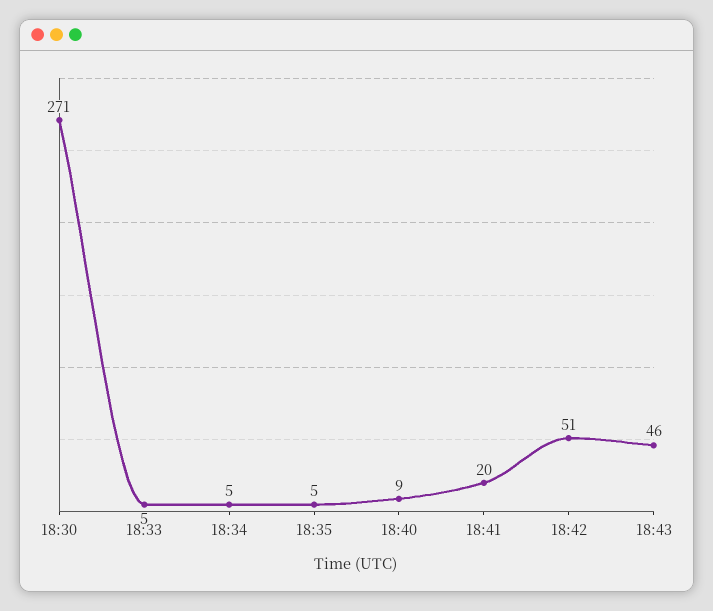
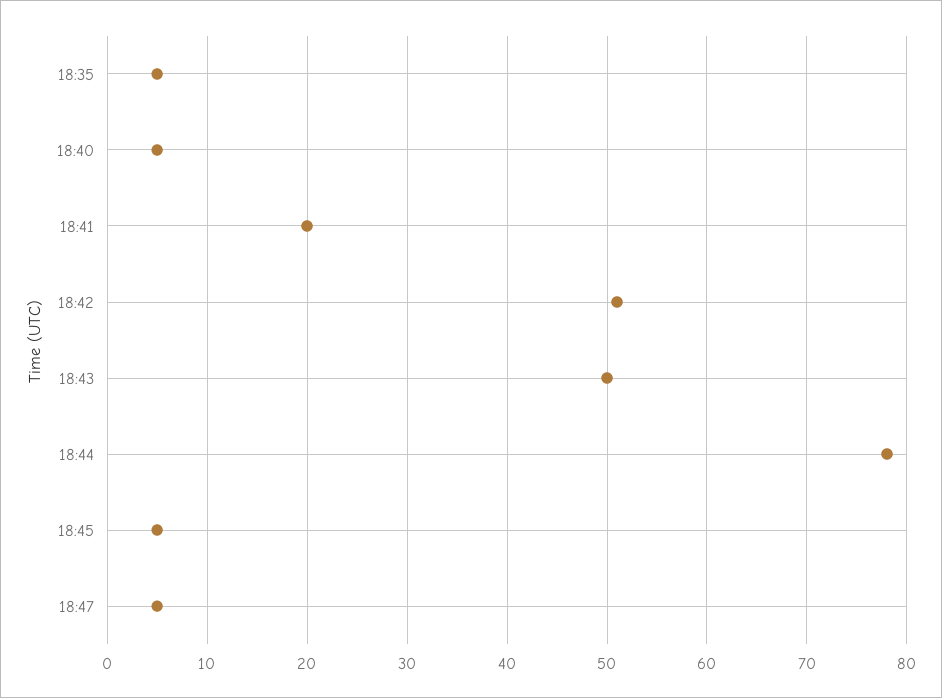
18:30: 271 -> none
18:33: 5 -> none
18:34: 5 -> none
18:40: 9 -> 5
18:43: 46 -> 50
18:44: none -> 78
18:45: none -> 5
18:47: none -> 5

